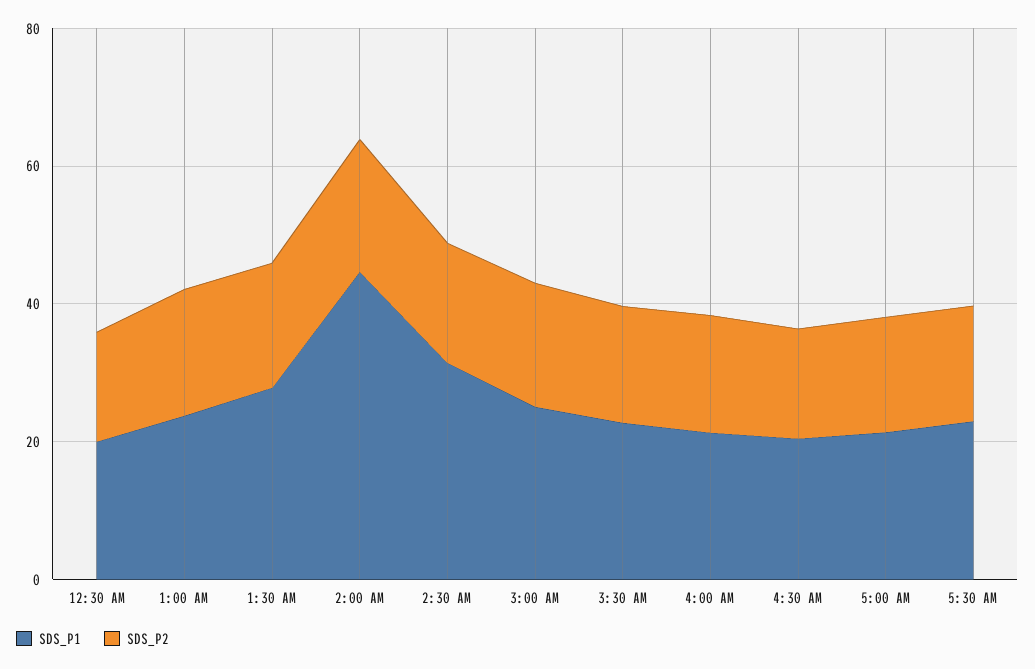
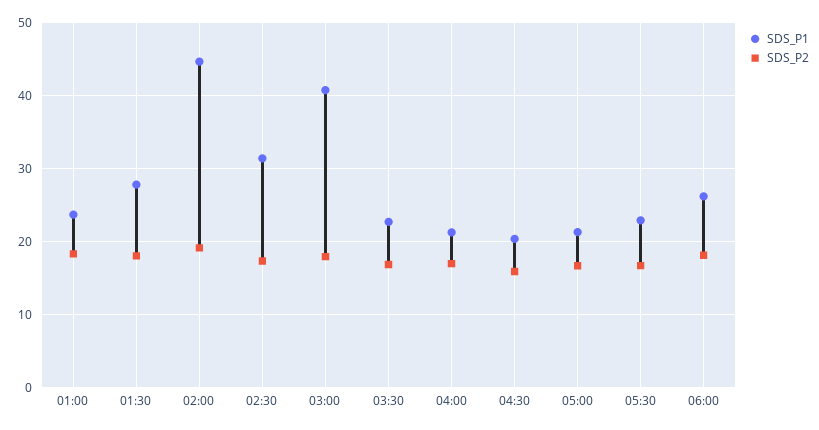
SDS_P1, 12:30 AM: 20 -> none
SDS_P2, 12:30 AM: 15 -> none
SDS_P1, 3:00 AM: 25 -> 41
SDS_P1, 06:00: none -> 26
SDS_P2, 06:00: none -> 18

